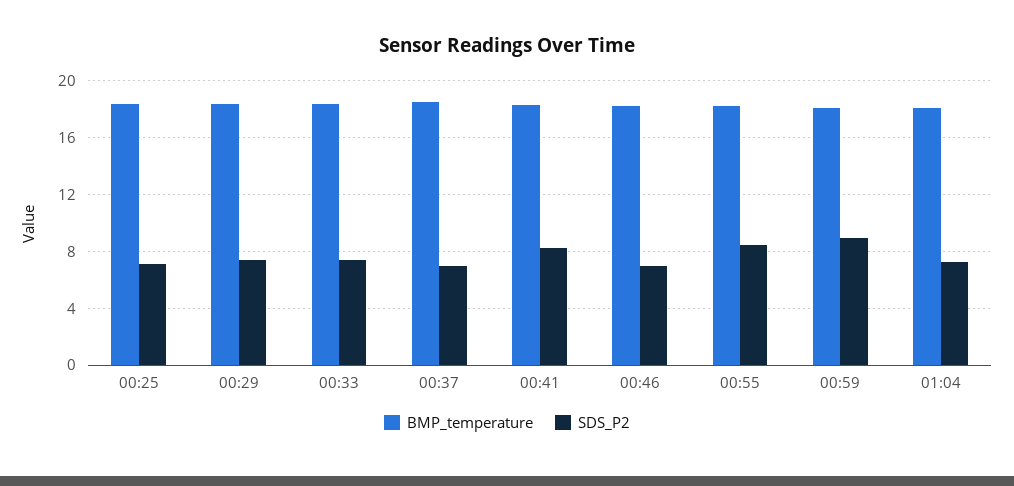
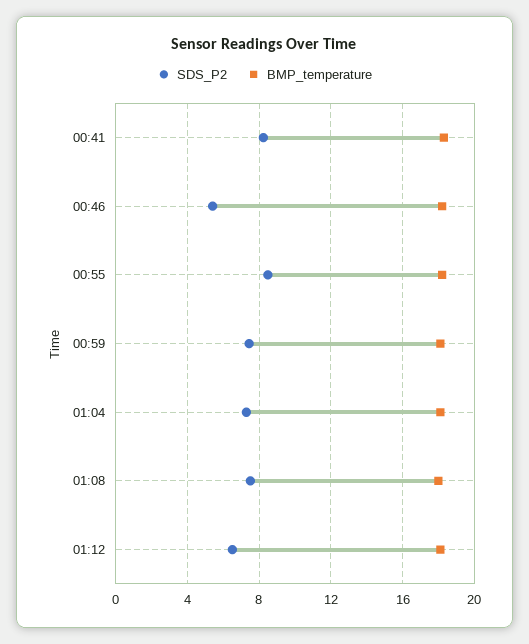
BMP_temperature, 00:25: 18.5 -> none
SDS_P2, 00:25: 7 -> none
BMP_temperature, 00:29: 18.5 -> none
SDS_P2, 00:29: 7.5 -> none
BMP_temperature, 00:33: 18.5 -> none
SDS_P2, 00:33: 7.5 -> none
BMP_temperature, 00:37: 18.5 -> none
SDS_P2, 00:37: 7 -> none
SDS_P2, 00:46: 7 -> 5.5
SDS_P2, 00:59: 9 -> 7.5
SDS_P2, 01:08: none -> 7.5
BMP_temperature, 01:08: none -> 18
SDS_P2, 01:12: none -> 6.5
BMP_temperature, 01:12: none -> 18

